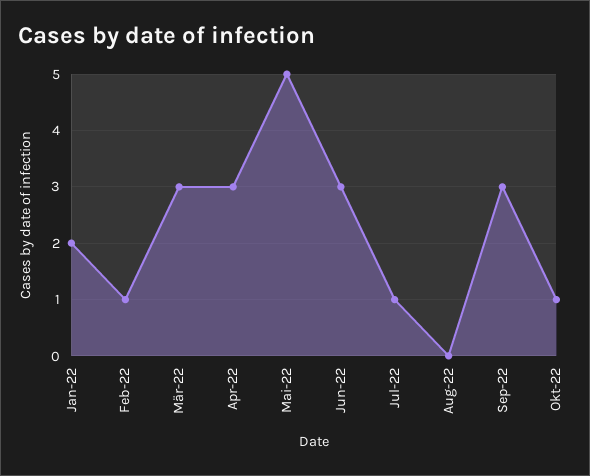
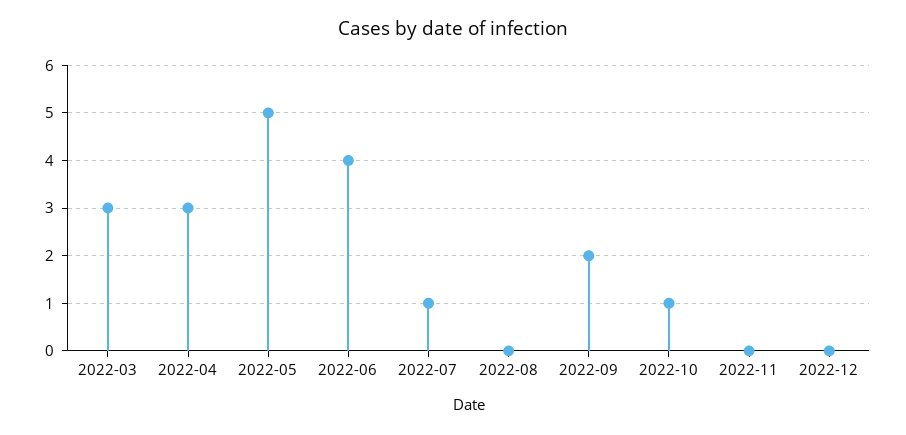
Jan-22: 2 -> none
Feb-22: 1 -> none
Jun-22: 3 -> 4
Sep-22: 3 -> 2
2022-11: none -> 0
2022-12: none -> 0

